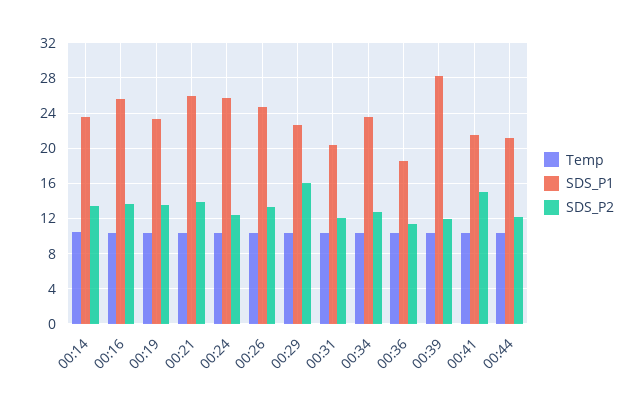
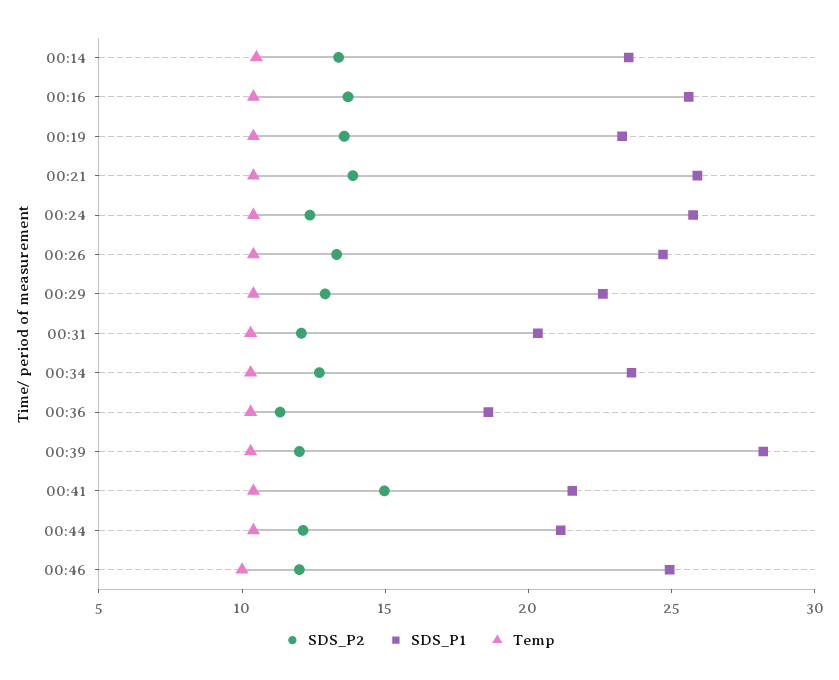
SDS_P2, 00:29: 16 -> 13
SDS_P2, 00:46: none -> 12
SDS_P1, 00:46: none -> 25
Temp, 00:46: none -> 10

